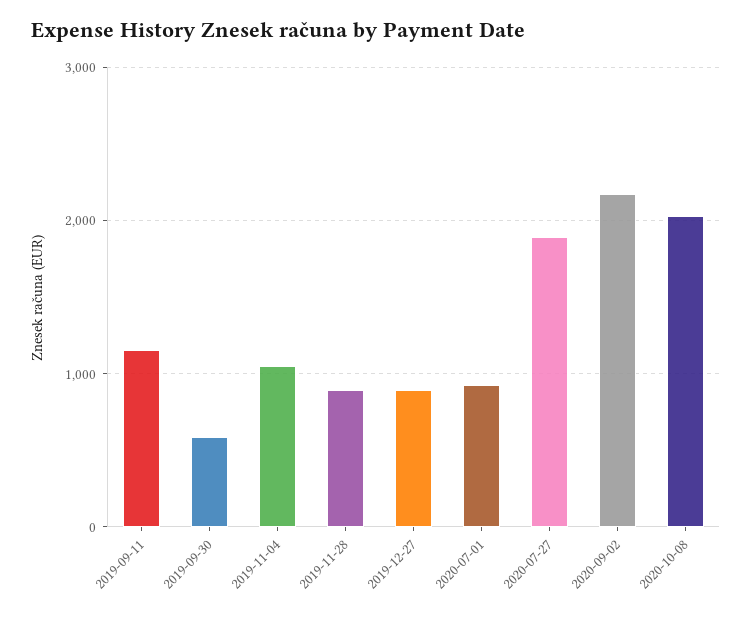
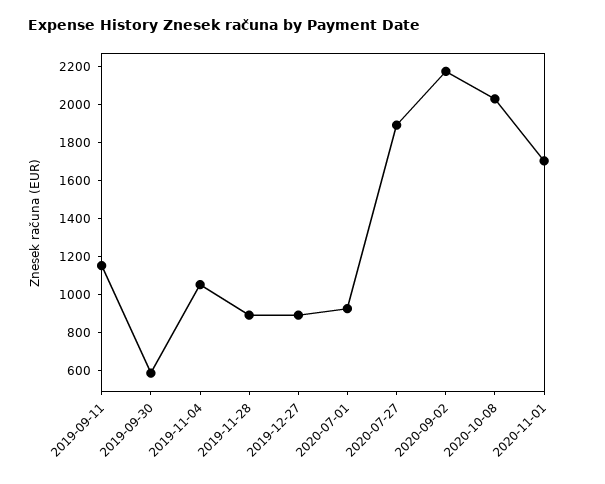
2020-11-01: none -> 1700

